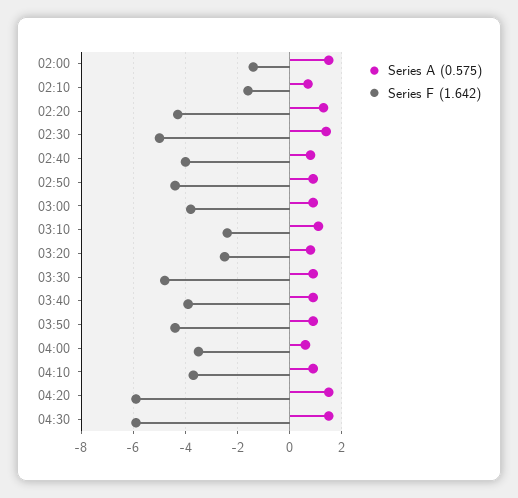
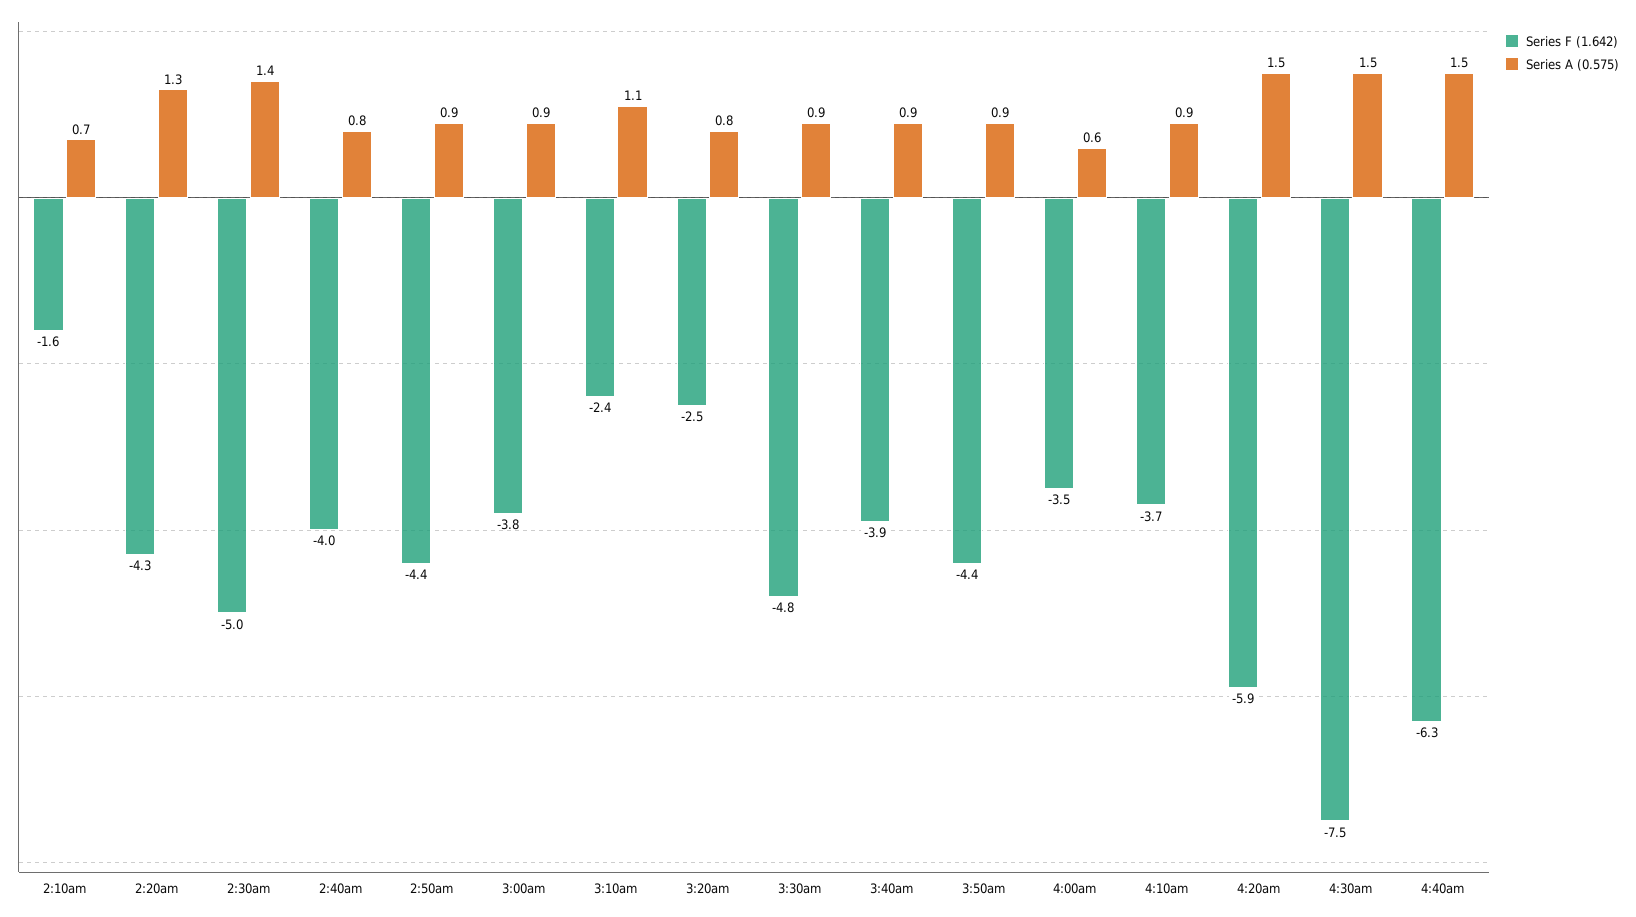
Series A (0.575), 02:00: 1.5 -> none
Series F (1.642), 02:00: -1.5 -> none
Series F (1.642), 04:30: -6 -> -7.5
Series F (1.642), 4:40am: none -> -6.3
Series A (0.575), 4:40am: none -> 1.5

